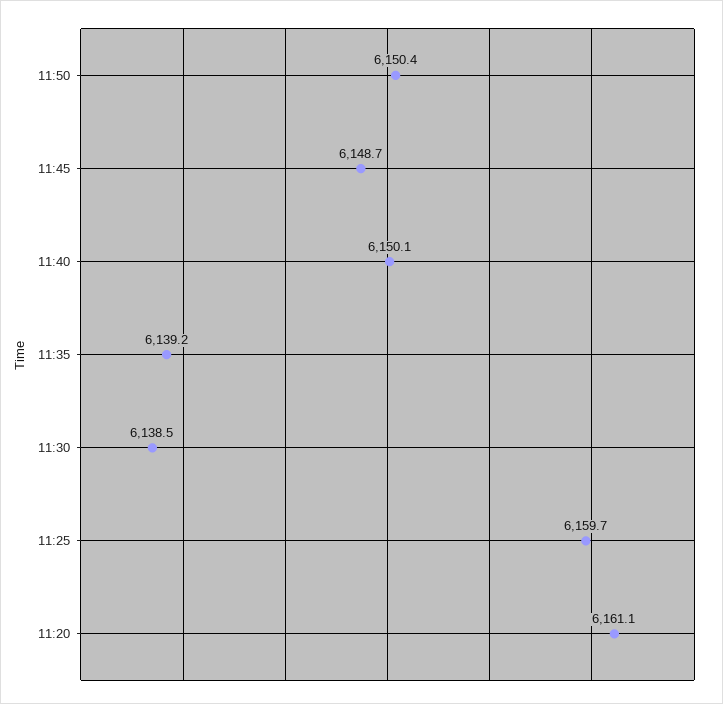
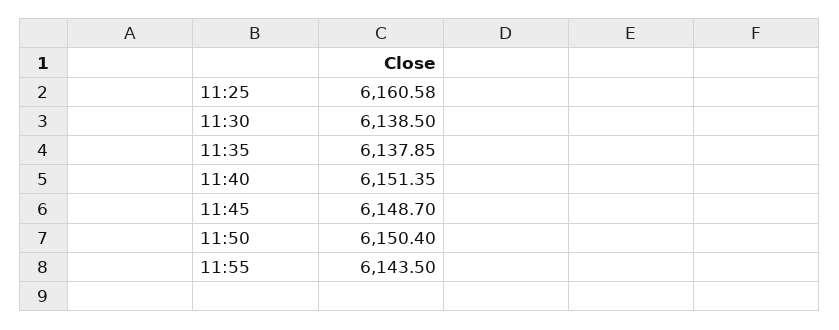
11:40: 6150.1 -> 6151.35
11:35: 6139.2 -> 6137.85
11:25: 6159.7 -> 6160.58
11:20: 6161.1 -> none
11:55: none -> 6143.5

